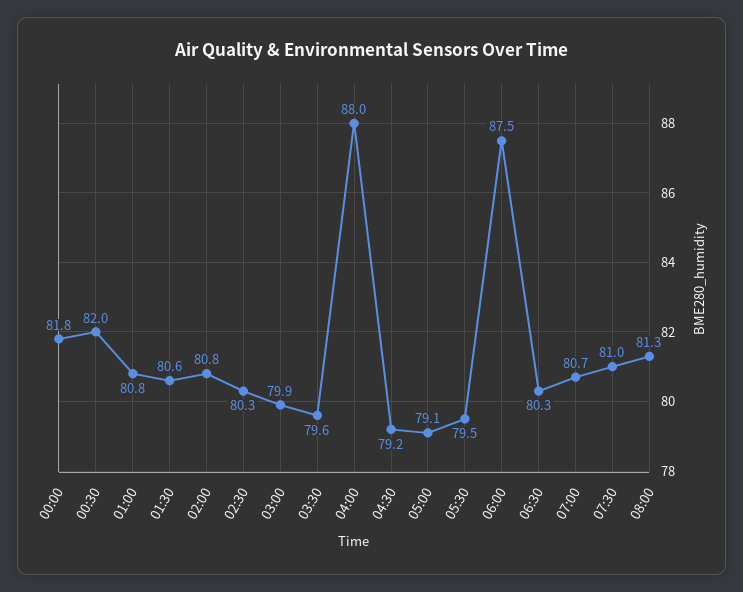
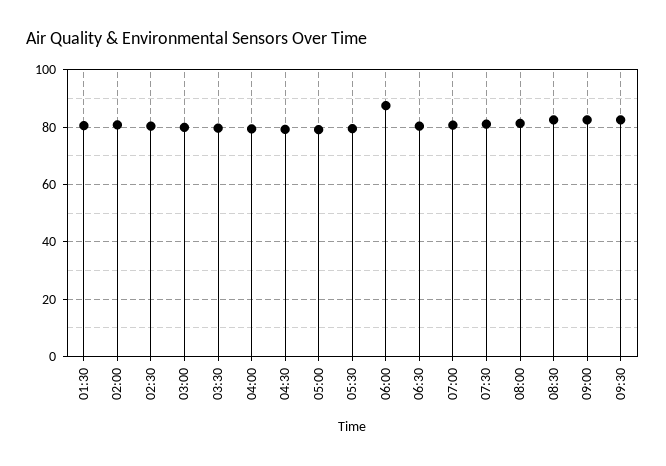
00:00: 81.8 -> none
00:30: 82 -> none
01:00: 80.8 -> none
04:00: 88 -> 80
08:30: none -> 82.5
09:00: none -> 82.5
09:30: none -> 82.5

